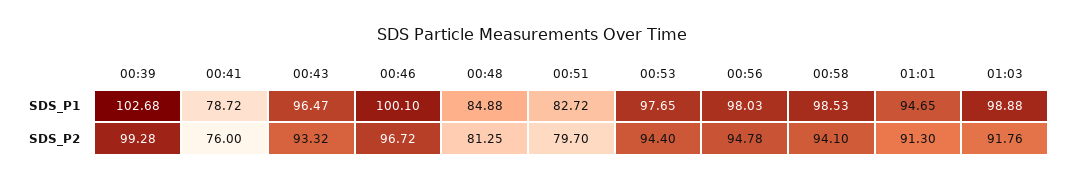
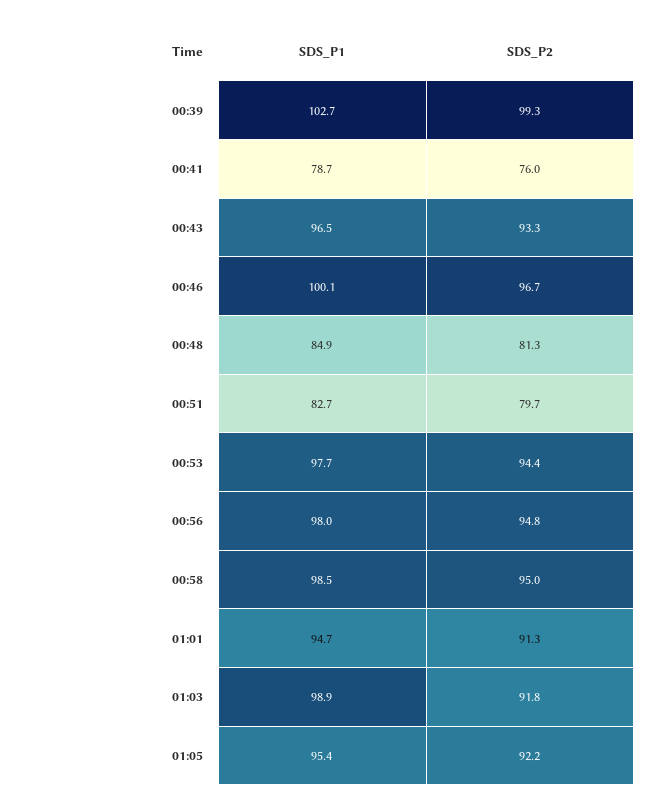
00:58, SDS_P2: 94.1 -> 95
01:05, SDS_P1: none -> 95.4
01:05, SDS_P2: none -> 92.2

